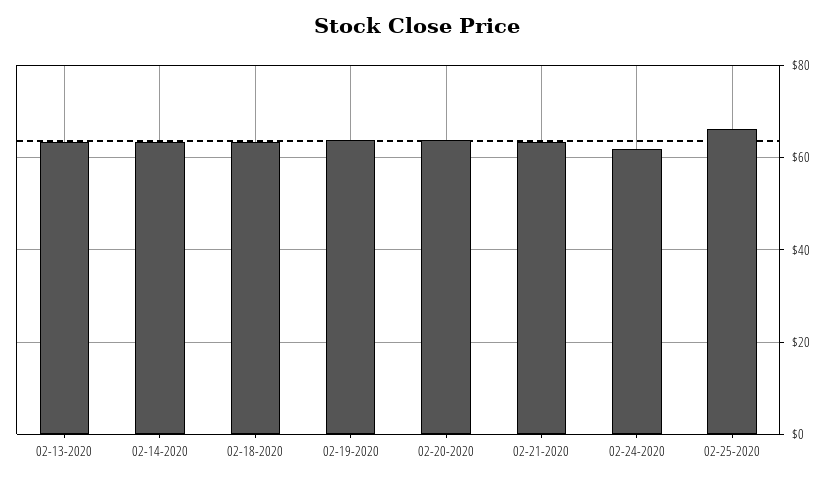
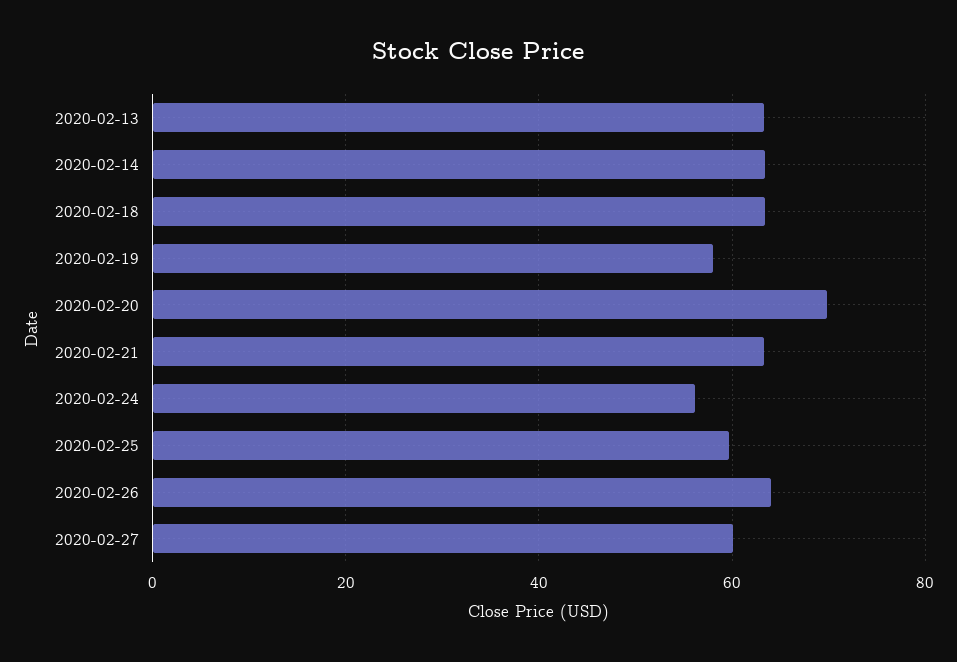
02-19-2020: 64 -> 58
02-20-2020: 64 -> 70
02-24-2020: 62 -> 56
02-25-2020: 66 -> 60
2020-02-26: none -> 64
2020-02-27: none -> 60

